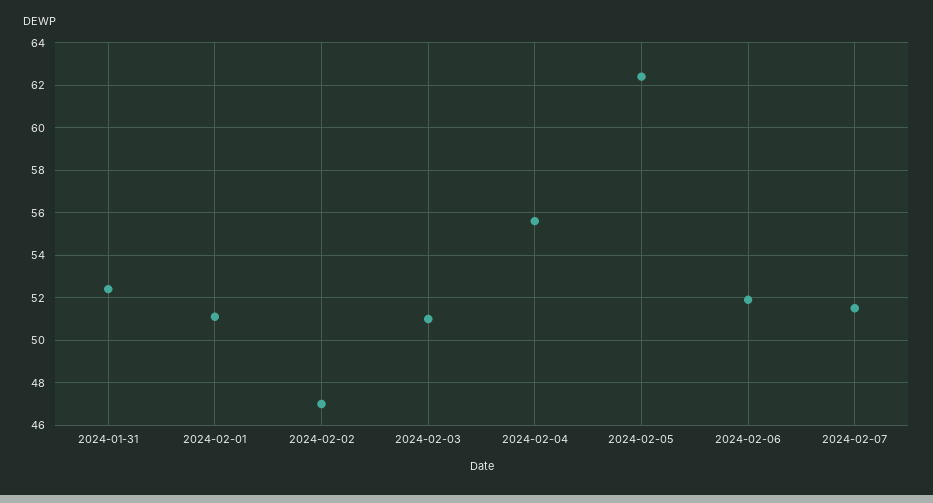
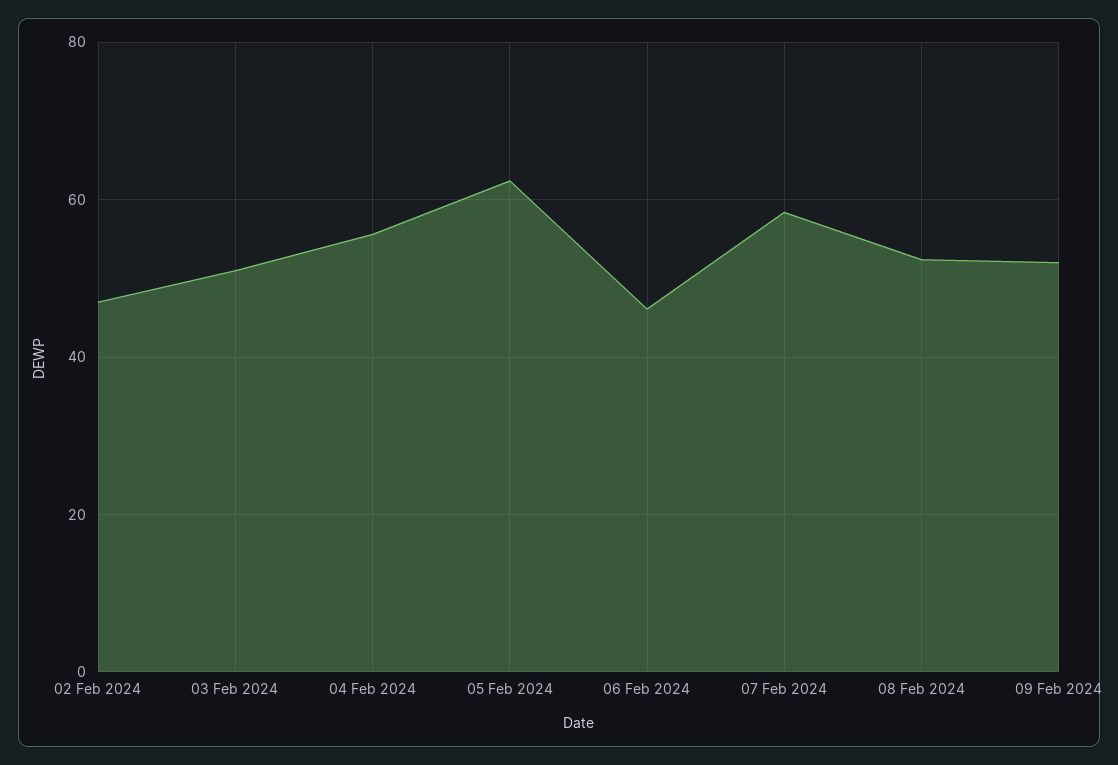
2024-01-31: 52.5 -> none
2024-02-01: 51 -> none
2024-02-06: 52 -> 46
2024-02-07: 51.5 -> 58
08 Feb 2024: none -> 52
09 Feb 2024: none -> 52

